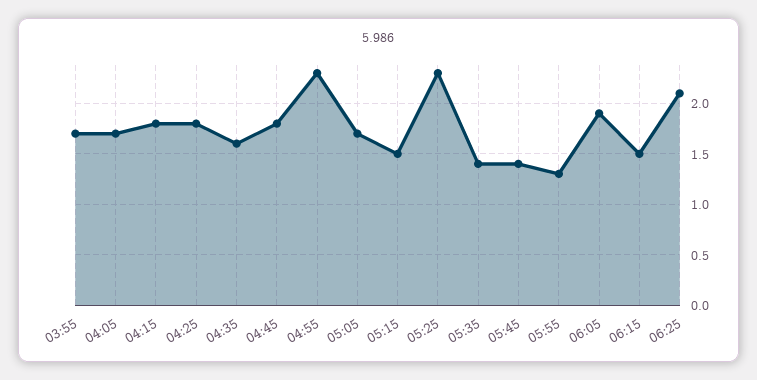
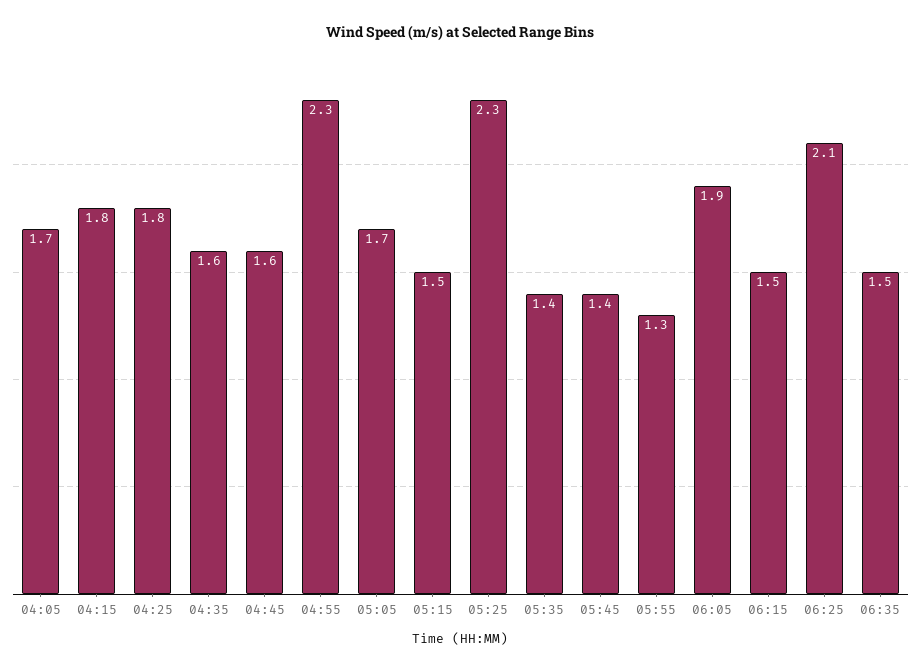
03:55: 1.7 -> none
04:45: 1.8 -> 1.6
06:35: none -> 1.5

